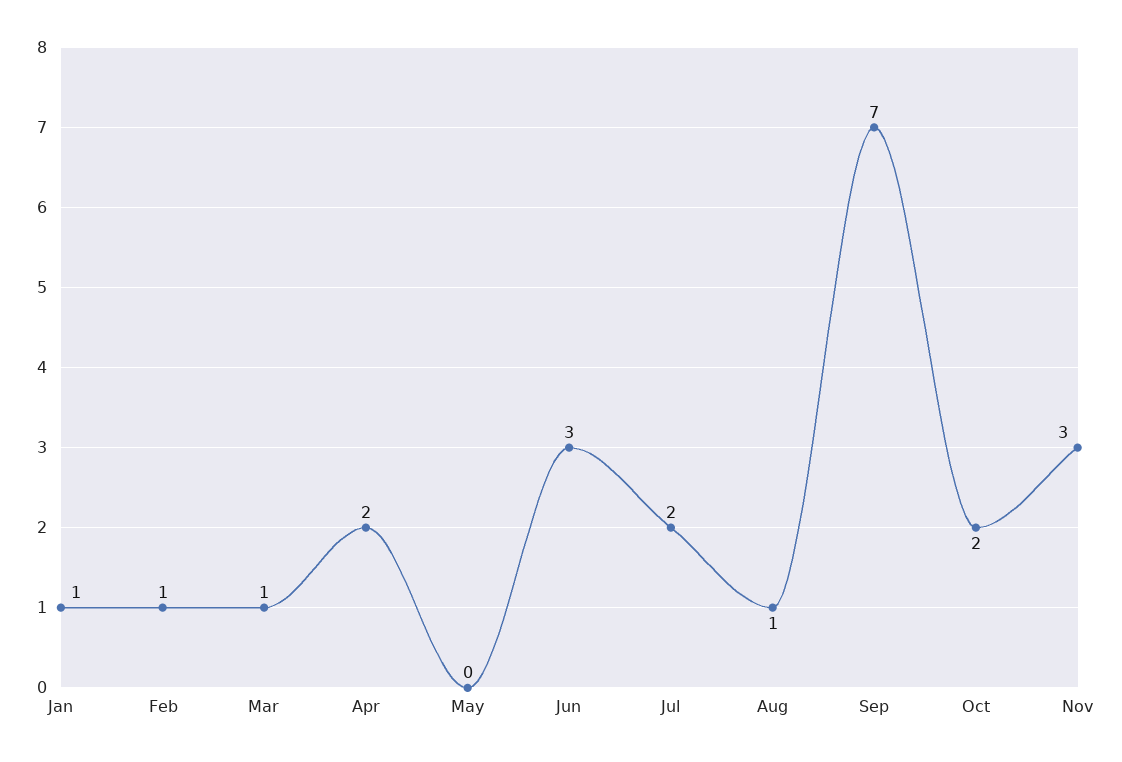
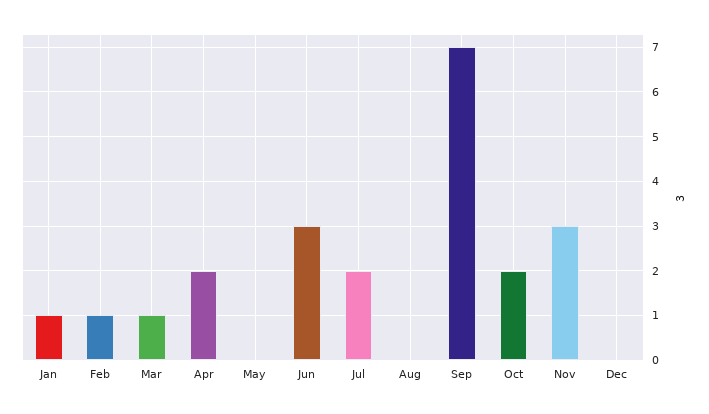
Aug: 1 -> 0
Dec: none -> 0

